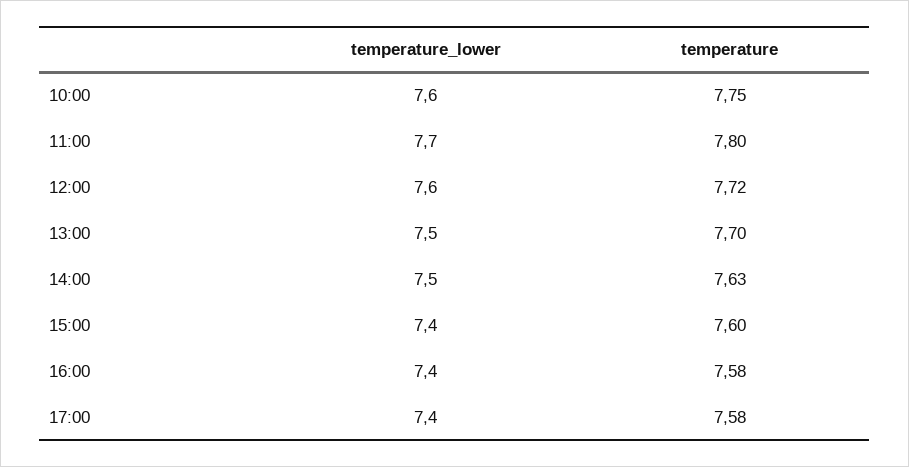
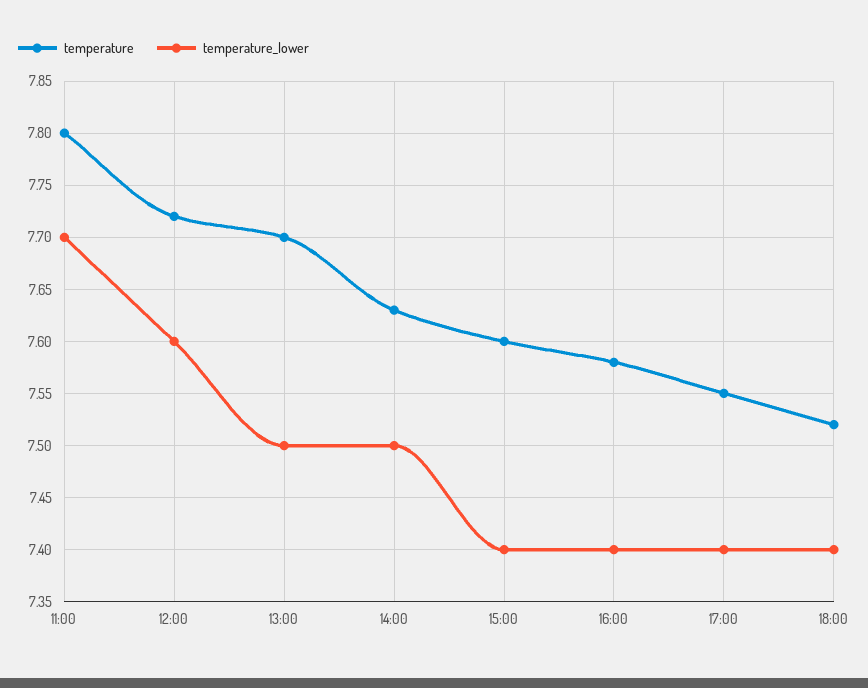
temperature_lower, 10:00: 7.6 -> none
temperature, 10:00: 7.75 -> none
temperature, 17:00: 7.58 -> 7.55
temperature, 18:00: none -> 7.52
temperature_lower, 18:00: none -> 7.4

